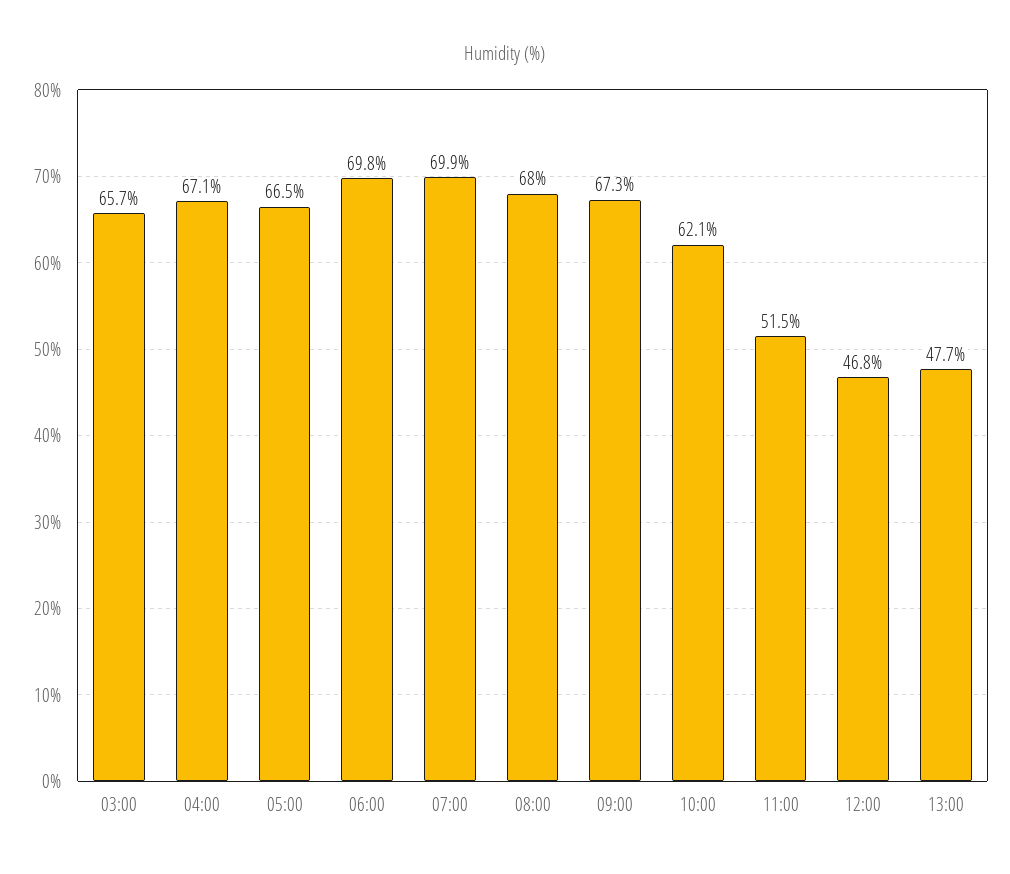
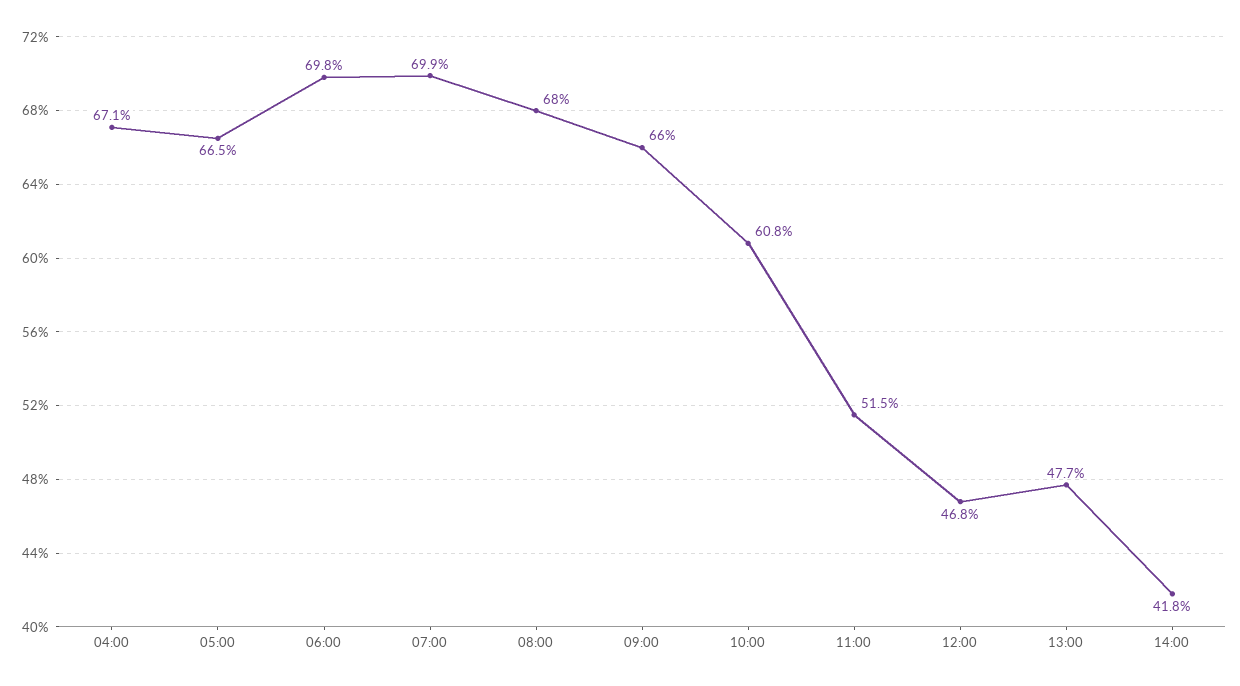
03:00: 65.7 -> none
09:00: 67.3 -> 66
10:00: 62.1 -> 60.8
14:00: none -> 41.8

